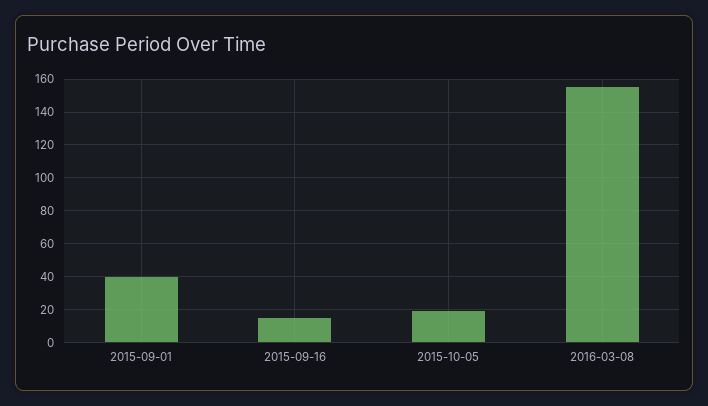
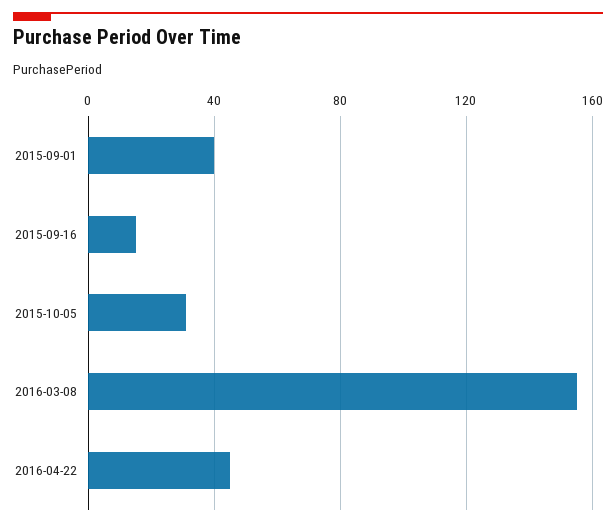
2015-10-05: 20 -> 30
2016-04-22: none -> 45

